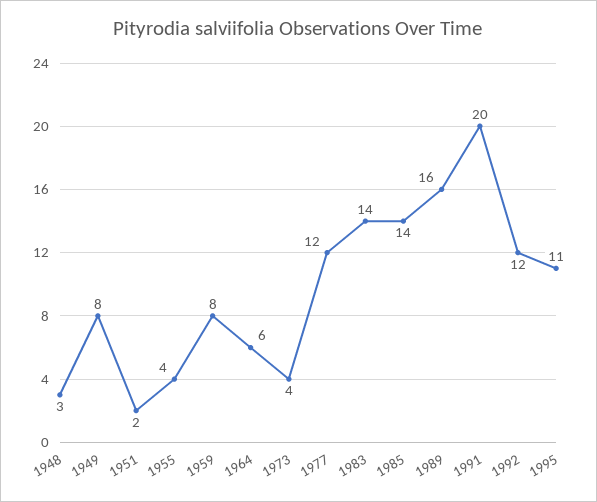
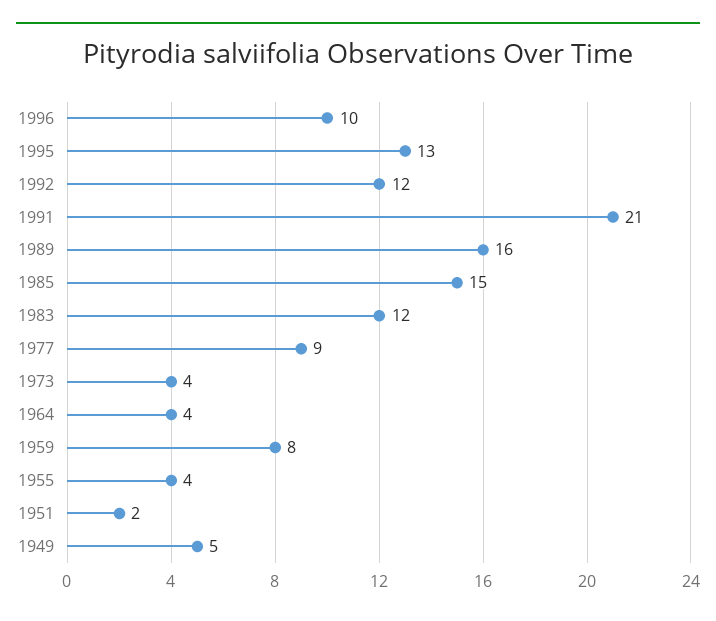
1948: 3 -> none
1949: 8 -> 5
1964: 6 -> 4
1977: 12 -> 9
1983: 14 -> 12
1985: 14 -> 15
1991: 20 -> 21
1995: 11 -> 13
1996: none -> 10

